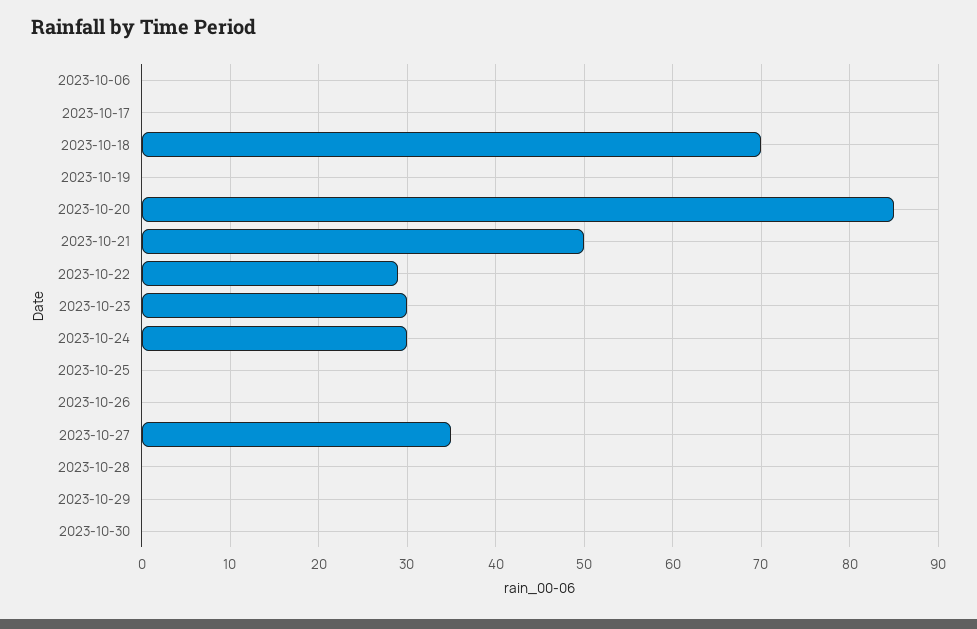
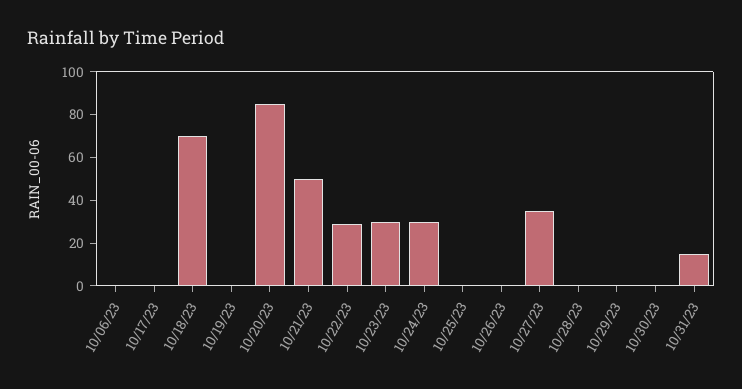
10/31/23: none -> 15

